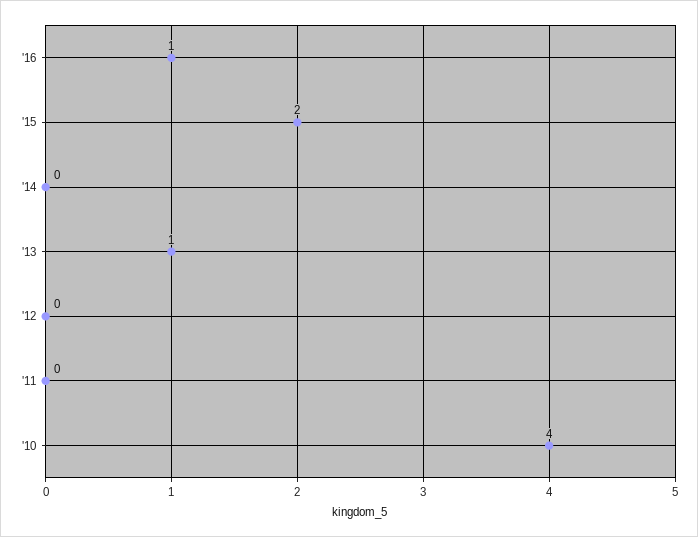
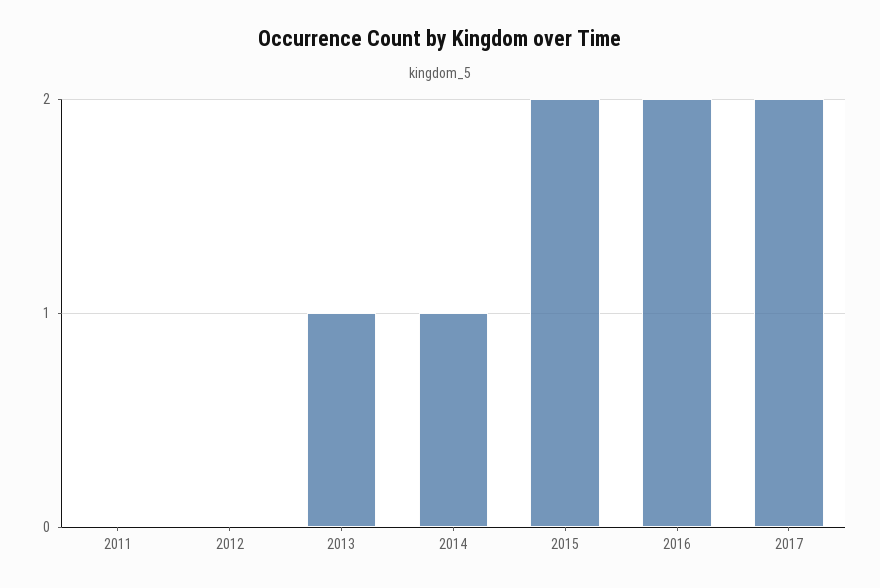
'16: 1 -> 2
'14: 0 -> 1
'10: 4 -> none
2017: none -> 2

